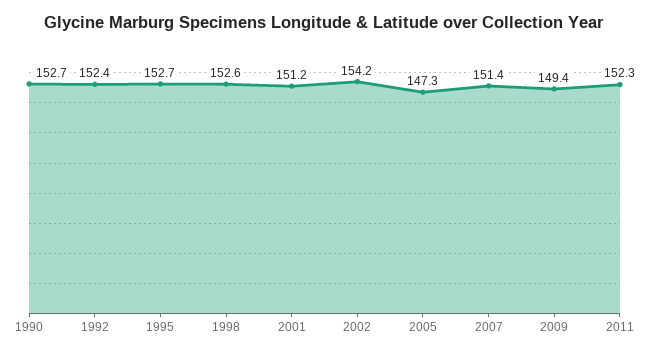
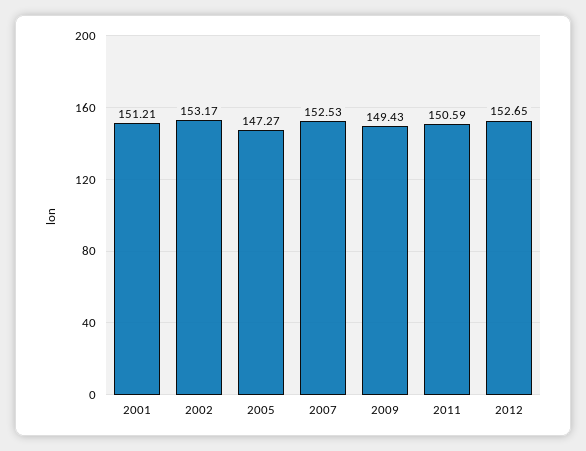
1990: 152.7 -> none
1992: 152.4 -> none
1995: 152.7 -> none
1998: 152.6 -> none
2002: 154.2 -> 153.17
2007: 151.4 -> 152.53
2011: 152.3 -> 150.59
2012: none -> 152.65

